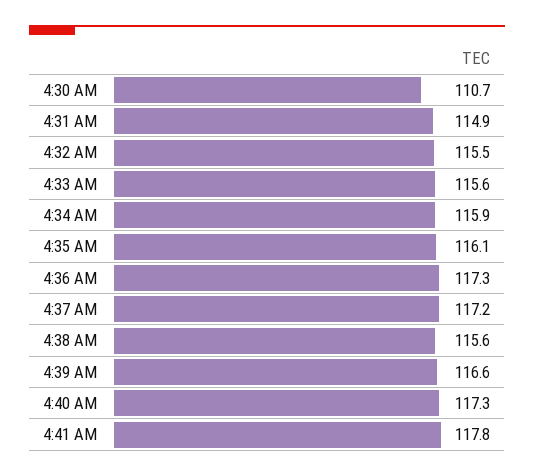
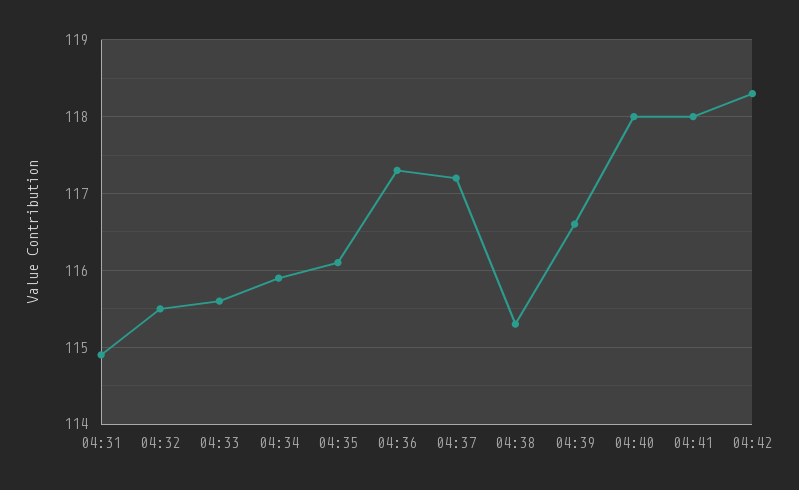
4:30 AM: 110.7 -> none
4:38 AM: 115.6 -> 115.3
4:40 AM: 117.3 -> 118
4:41 AM: 117.8 -> 118
04:42: none -> 118.3

